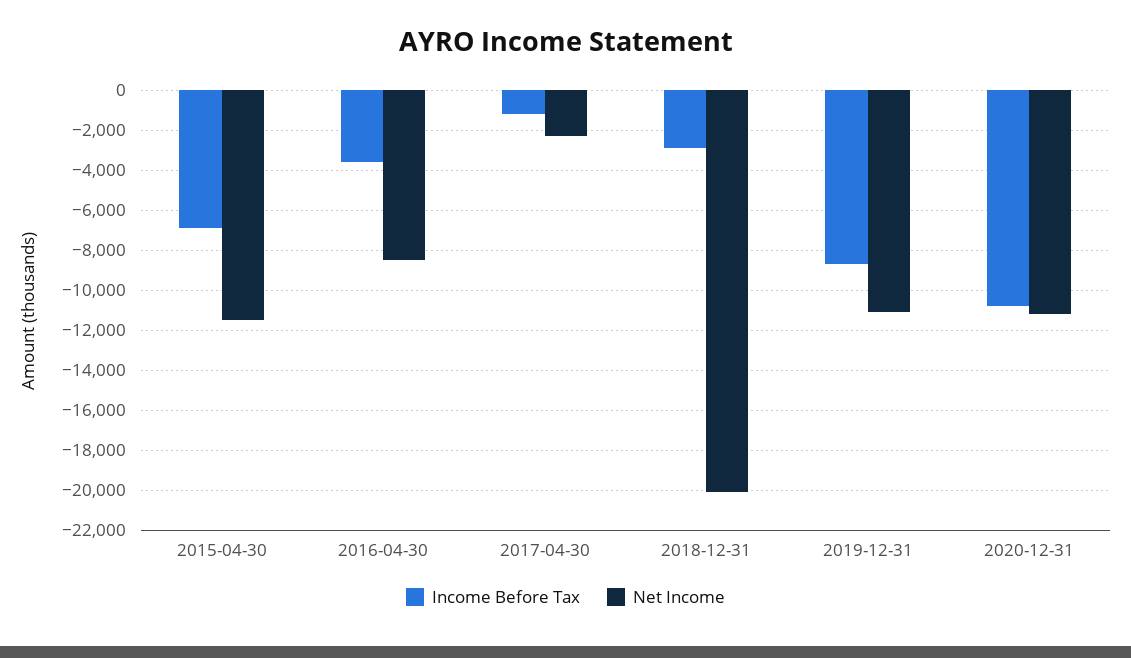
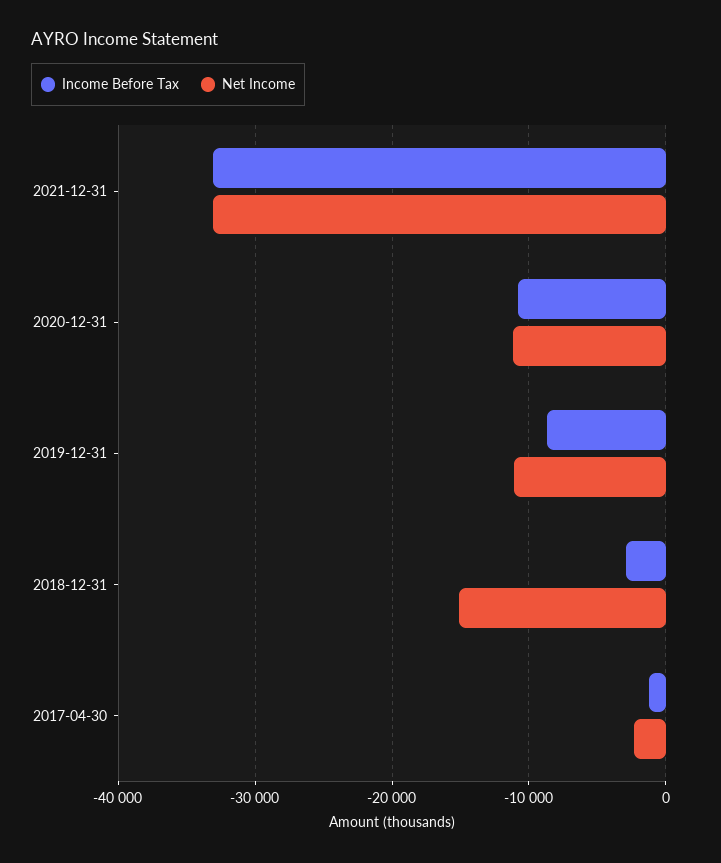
Income Before Tax, 2015-04-30: -7000 -> none
Net Income, 2015-04-30: -11500 -> none
Income Before Tax, 2016-04-30: -3500 -> none
Net Income, 2016-04-30: -8500 -> none
Net Income, 2018-12-31: -20000 -> -15000
Income Before Tax, 2021-12-31: none -> -33000
Net Income, 2021-12-31: none -> -33000

